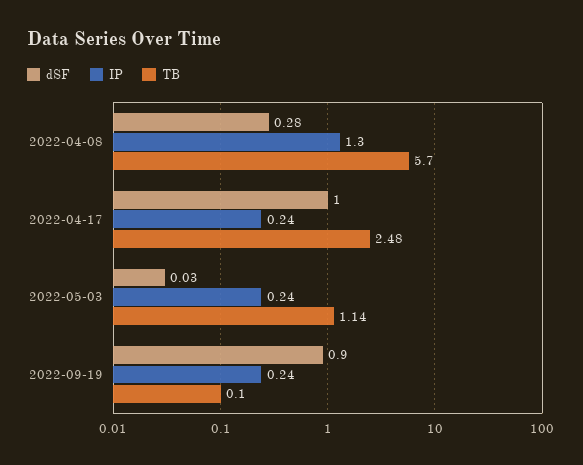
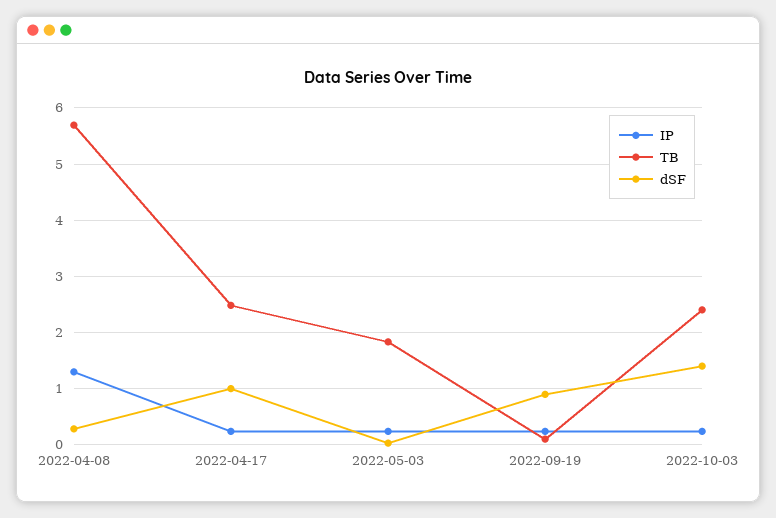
TB, 2022-05-03: 1.14 -> 1.8
IP, 2022-10-03: none -> 0.2
TB, 2022-10-03: none -> 2.4
dSF, 2022-10-03: none -> 1.4

